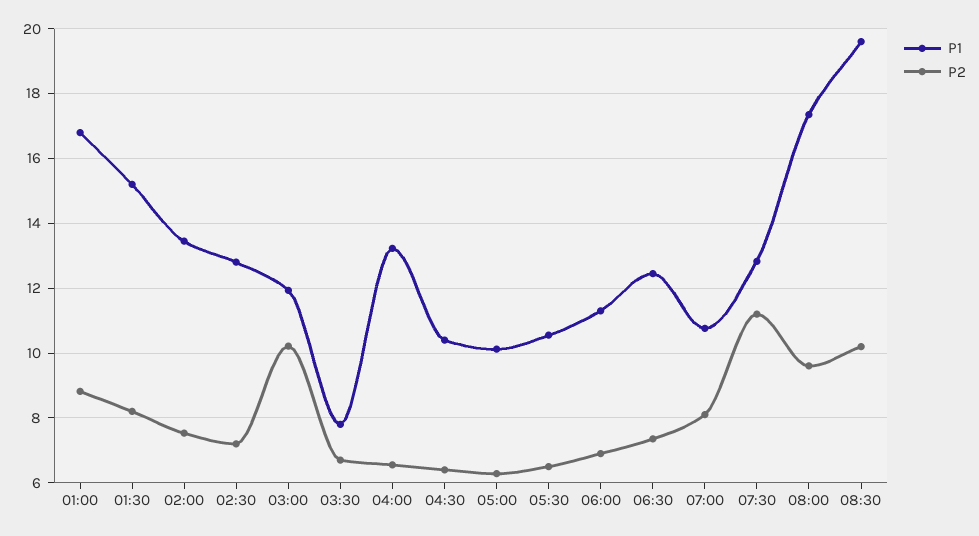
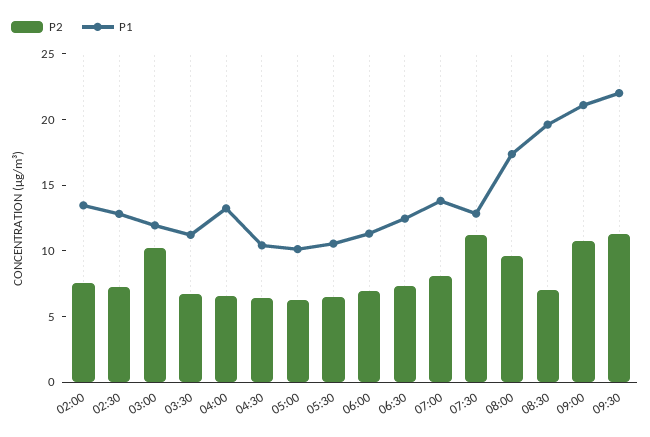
P1, 01:00: 16.8 -> none
P2, 01:00: 8.8 -> none
P1, 01:30: 15.2 -> none
P2, 01:30: 8.2 -> none
P1, 03:30: 7.8 -> 11
P1, 07:00: 10.8 -> 14
P2, 08:30: 10.2 -> 7
P2, 09:00: none -> 11
P1, 09:00: none -> 21
P2, 09:30: none -> 11
P1, 09:30: none -> 22

